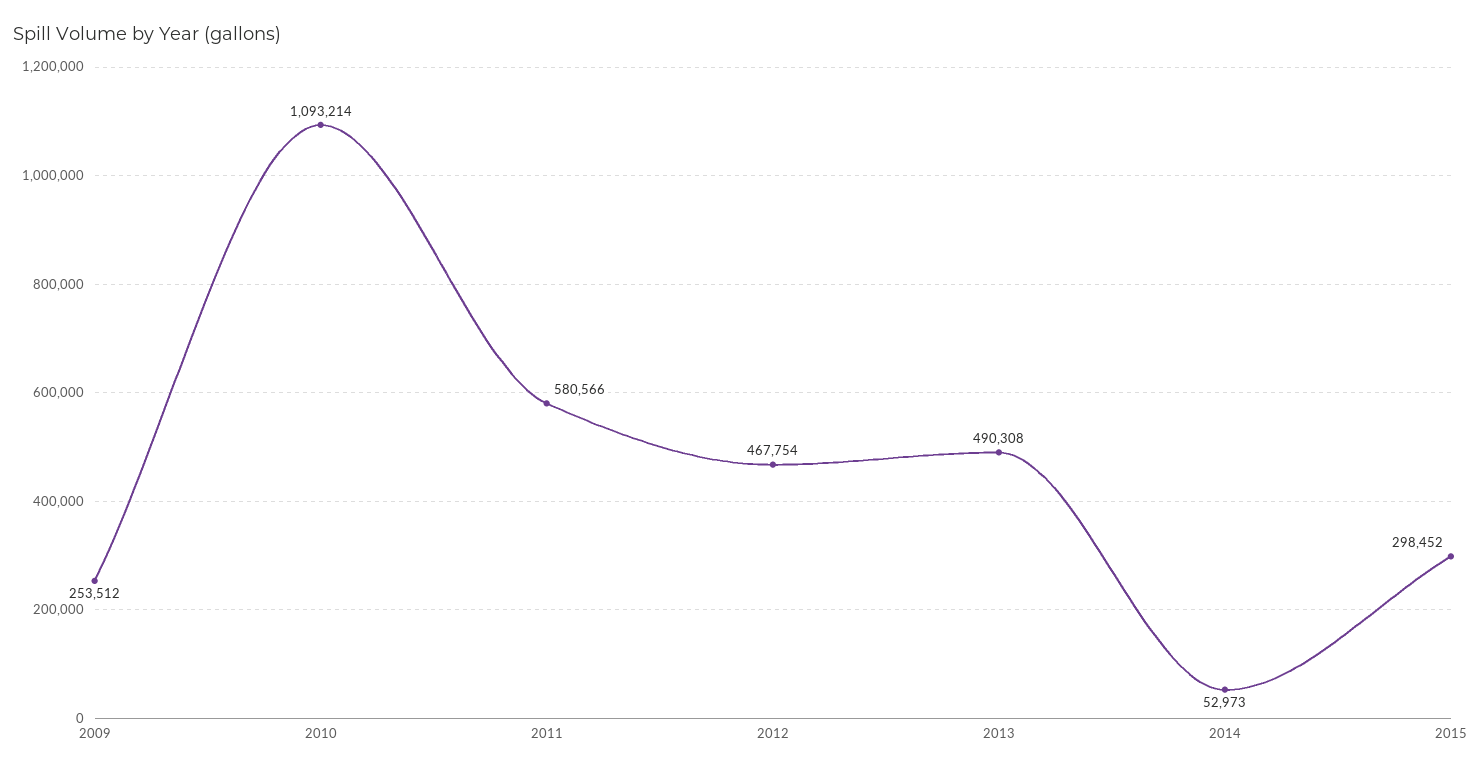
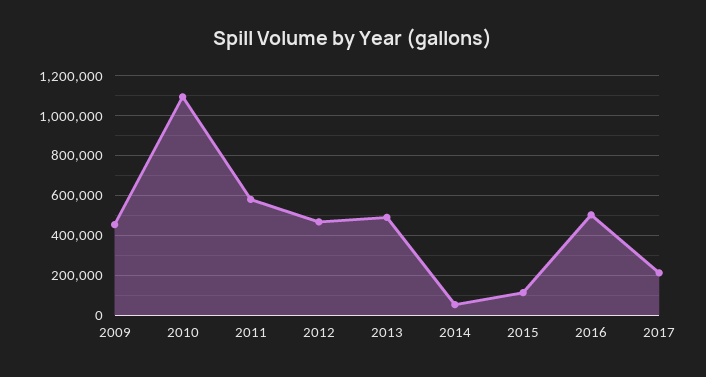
2009: 253512 -> 450000
2015: 298452 -> 100000
2016: none -> 500000
2017: none -> 200000

